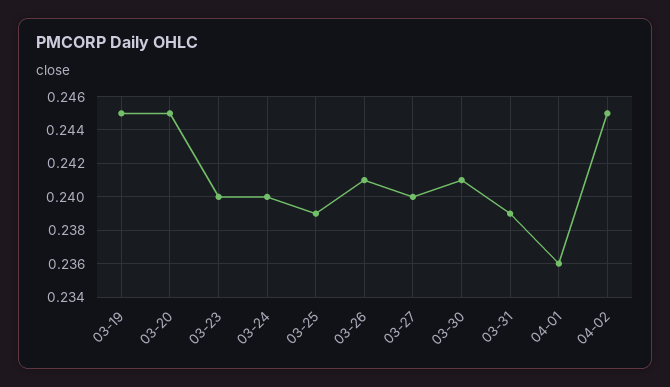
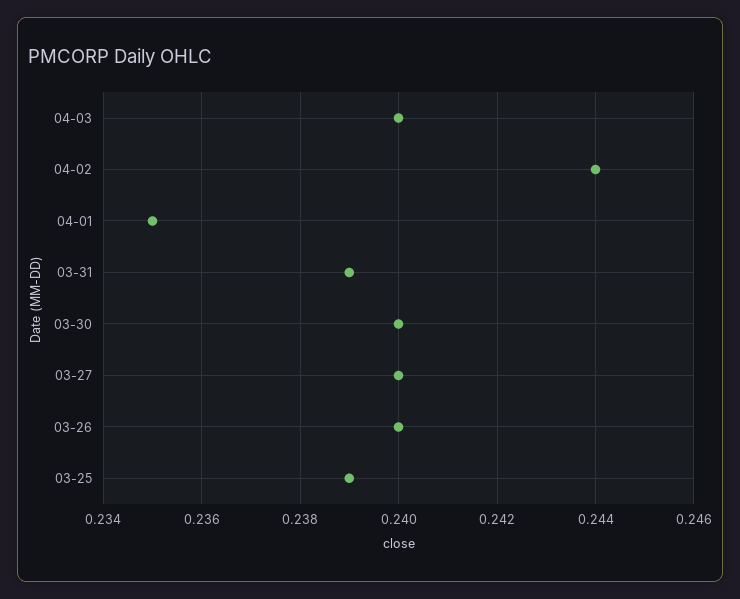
03-19: 0.245 -> none
03-20: 0.245 -> none
03-23: 0.24 -> none
03-24: 0.24 -> none
03-26: 0.241 -> 0.24
03-30: 0.241 -> 0.24
04-01: 0.236 -> 0.235
04-02: 0.245 -> 0.244
04-03: none -> 0.24

